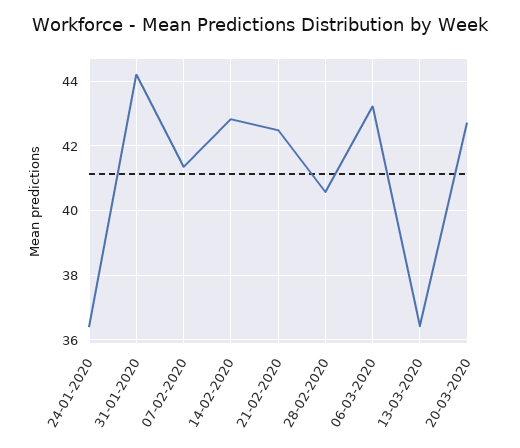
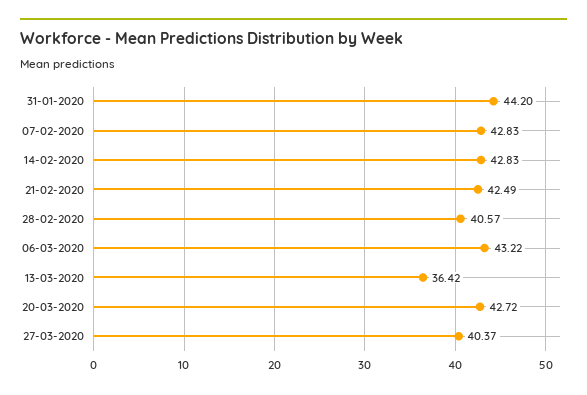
24-01-2020: 36.4 -> none
07-02-2020: 41.4 -> 42.83
27-03-2020: none -> 40.37

